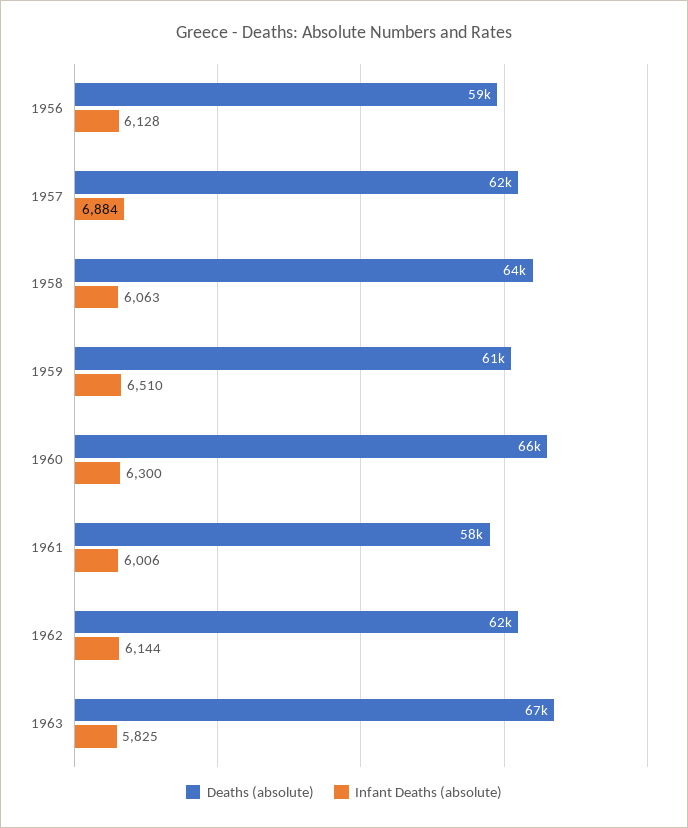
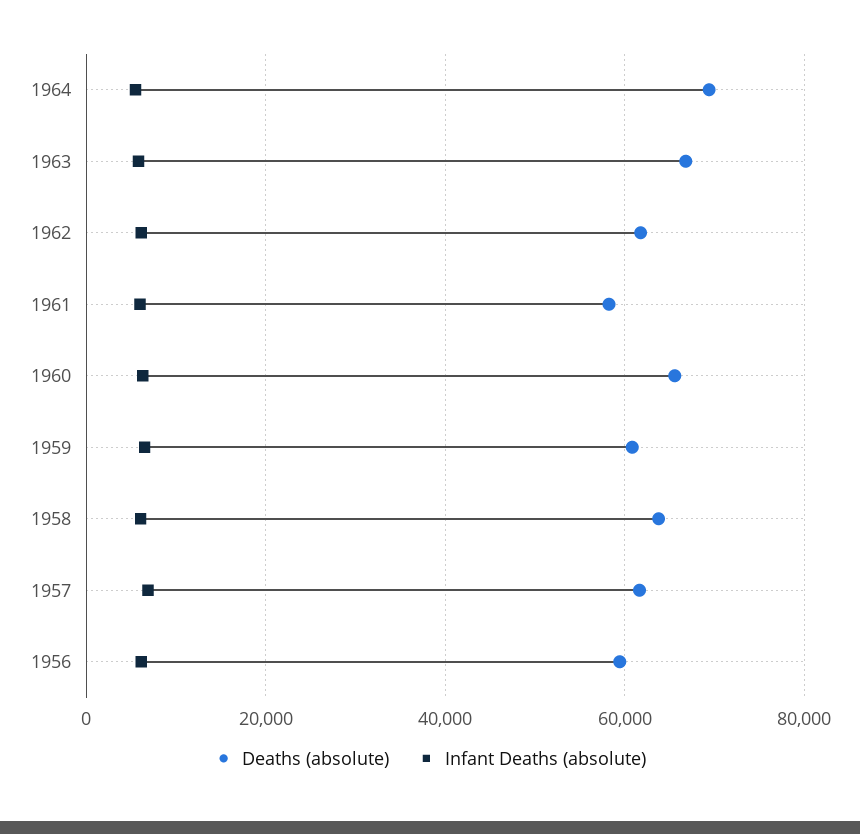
Deaths (absolute), 1964: none -> 70000
Infant Deaths (absolute), 1964: none -> 6000

